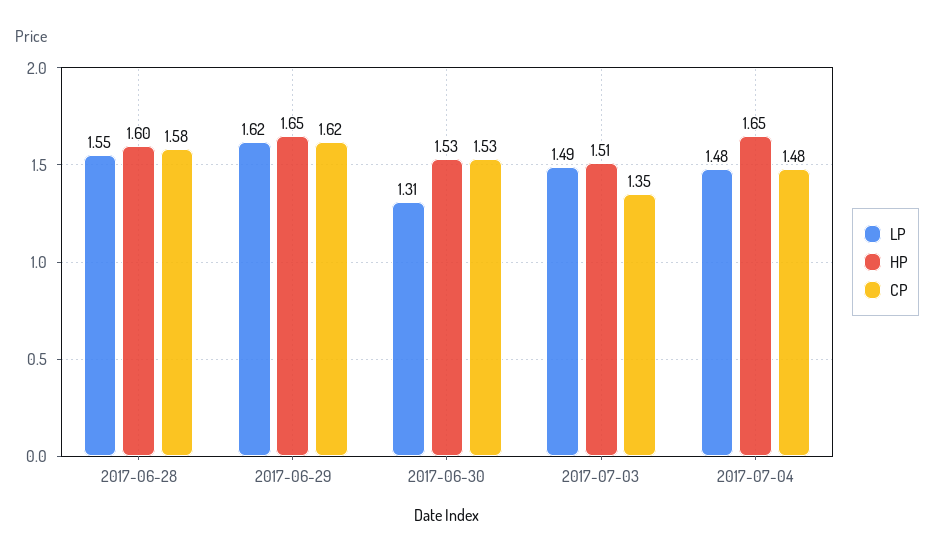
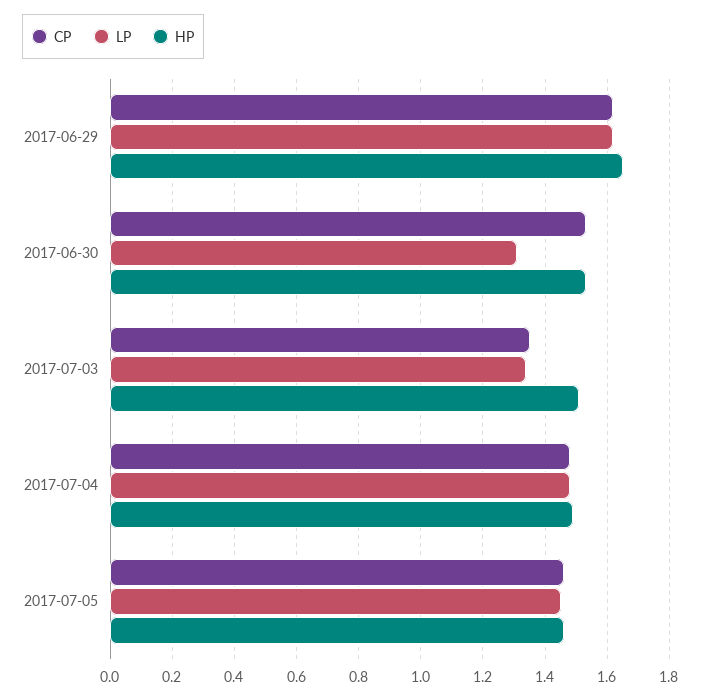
LP, 2017-06-28: 1.55 -> none
HP, 2017-06-28: 1.6 -> none
CP, 2017-06-28: 1.58 -> none
LP, 2017-07-03: 1.49 -> 1.35
HP, 2017-07-04: 1.65 -> 1.5
CP, 2017-07-05: none -> 1.45
LP, 2017-07-05: none -> 1.45
HP, 2017-07-05: none -> 1.45

